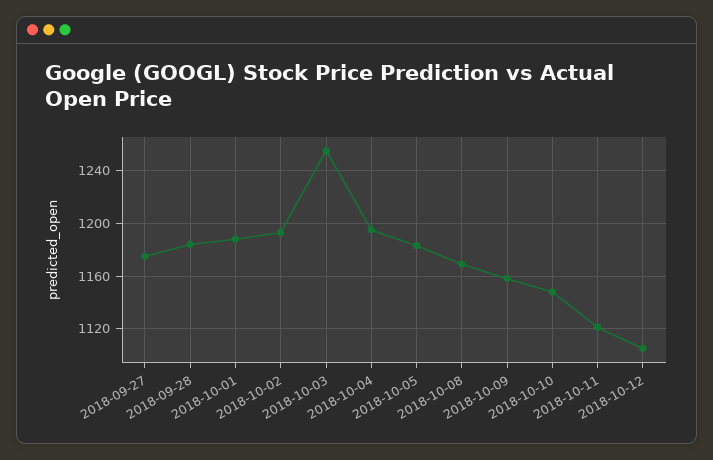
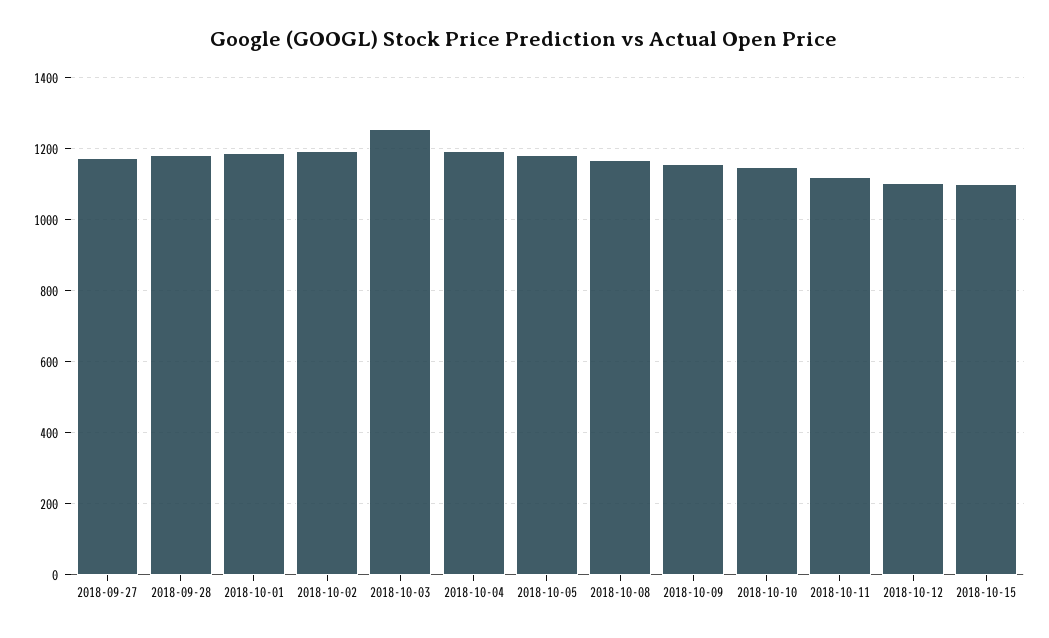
2018-10-15: none -> 1100

